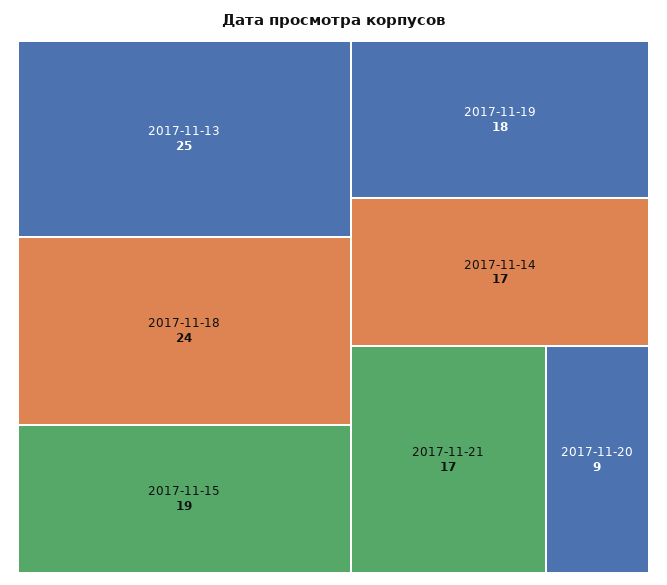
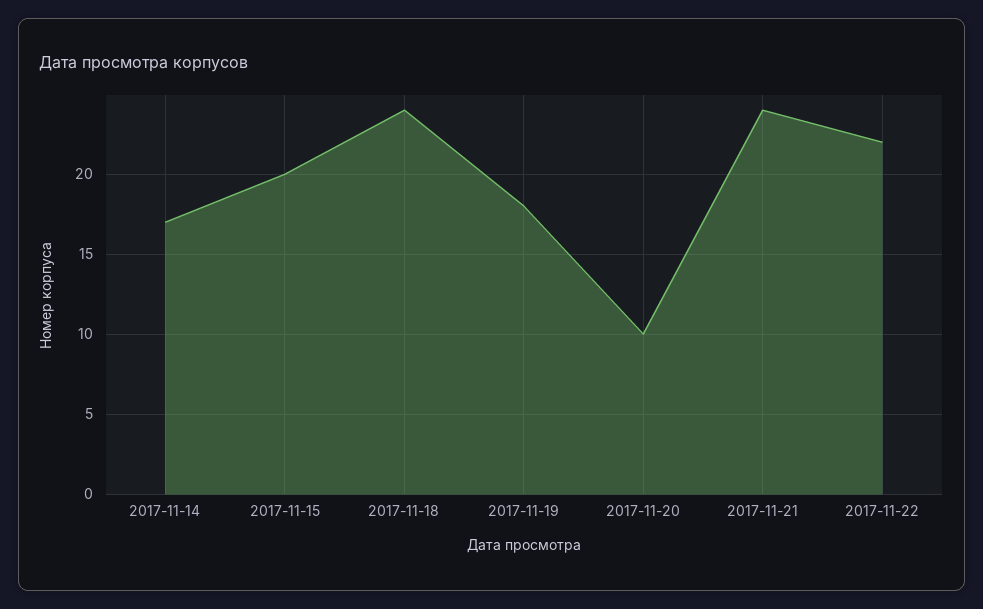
2017-11-13: 25 -> none
2017-11-15: 19 -> 20
2017-11-21: 17 -> 24
2017-11-20: 9 -> 10
2017-11-22: none -> 22

